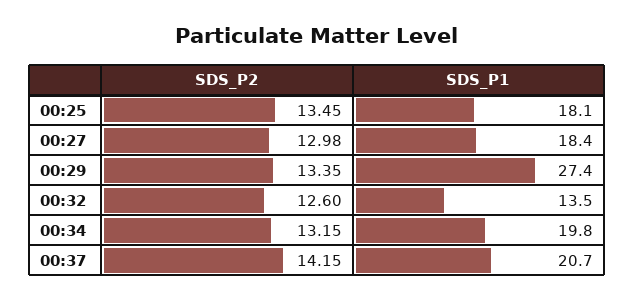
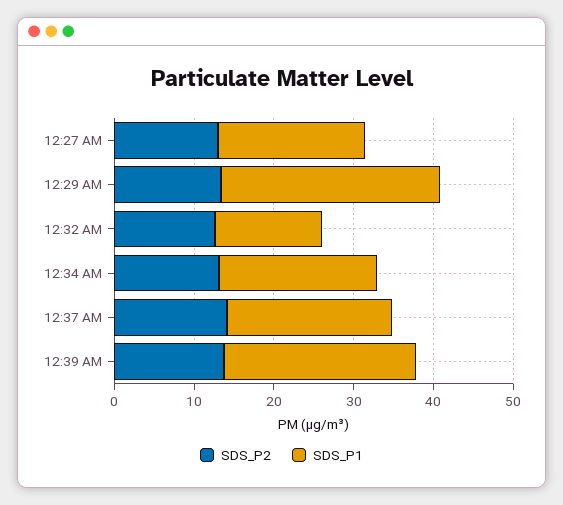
SDS_P2, 00:25: 13.45 -> none
SDS_P1, 00:25: 18.1 -> none
SDS_P2, 12:39 AM: none -> 14
SDS_P1, 12:39 AM: none -> 24

